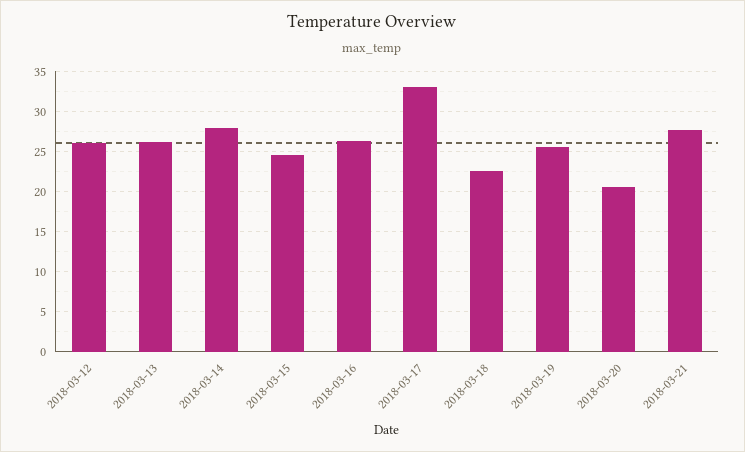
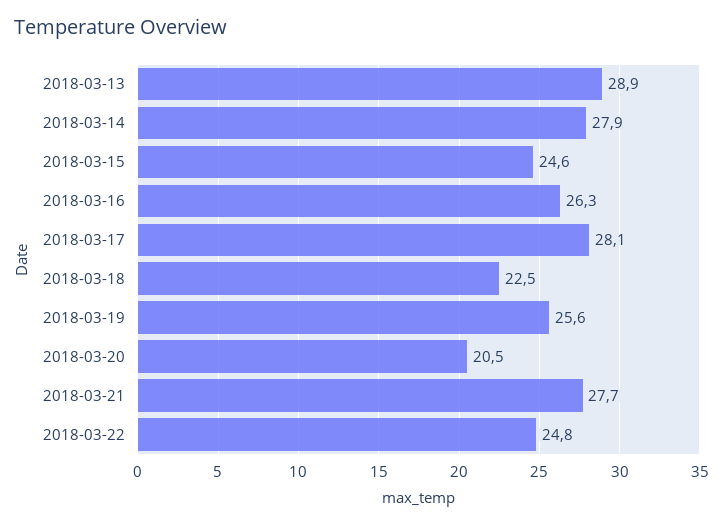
2018-03-12: 26 -> none
2018-03-13: 26 -> 28.9
2018-03-17: 33 -> 28.1
2018-03-22: none -> 24.8

